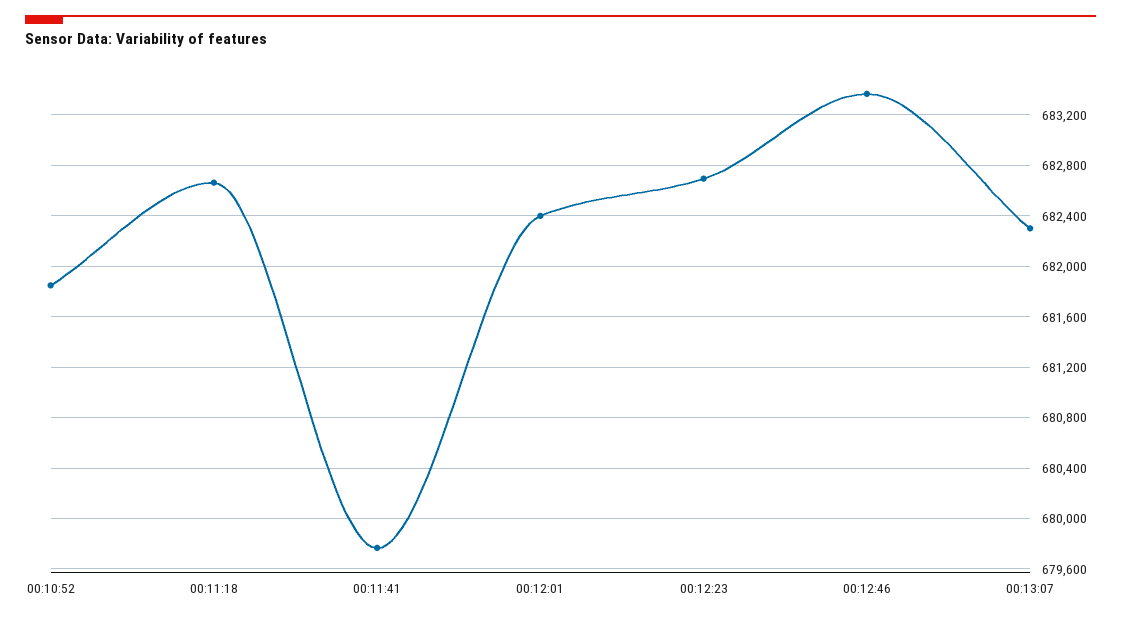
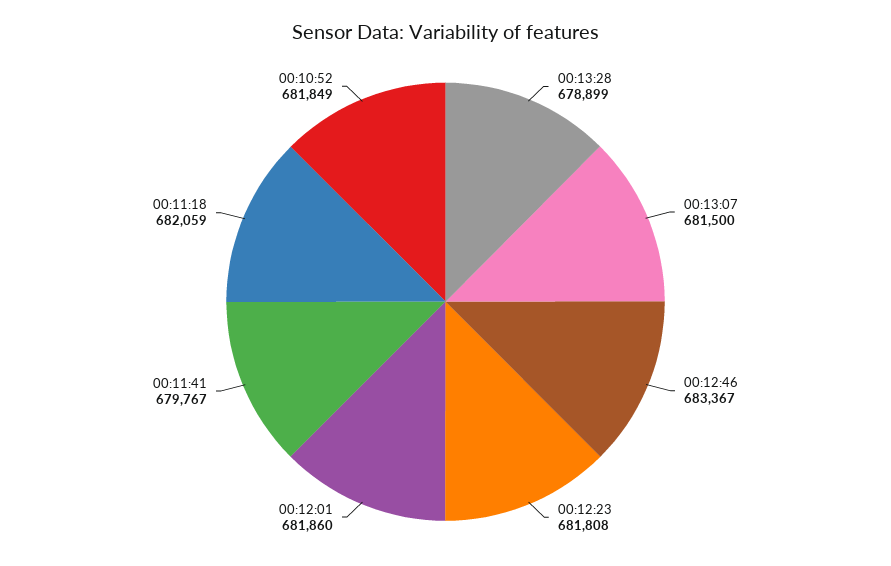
00:11:18: 682650 -> 682059
00:12:01: 682400 -> 681860
00:12:23: 682700 -> 681808
00:13:07: 682300 -> 681500
00:13:28: none -> 678899

